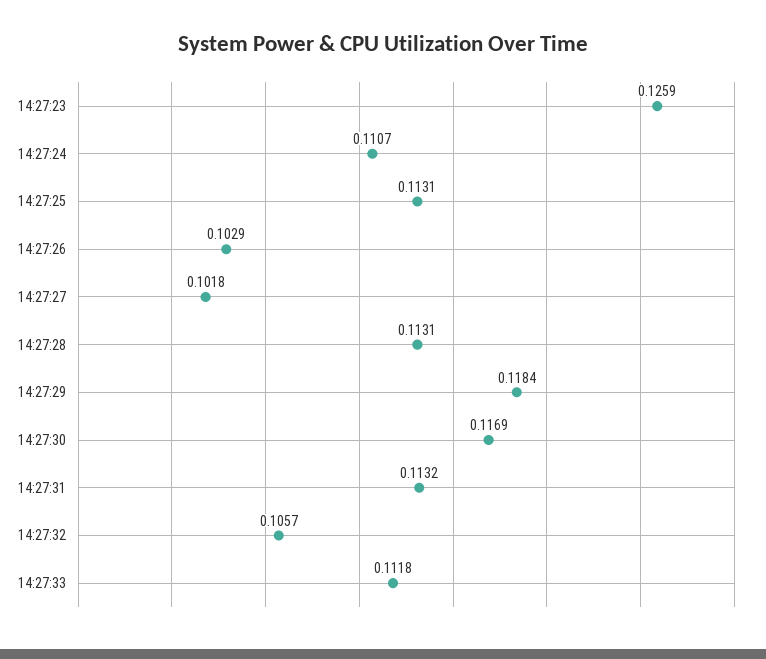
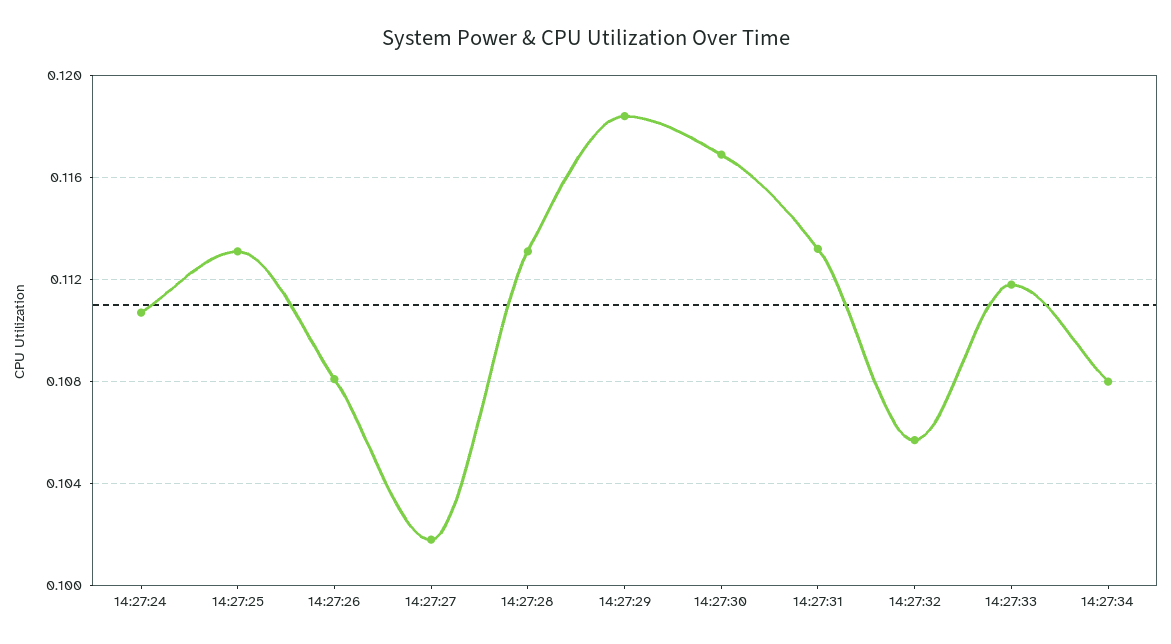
14:27:23: 0.1259 -> none
14:27:26: 0.1029 -> 0.108
14:27:34: none -> 0.108

